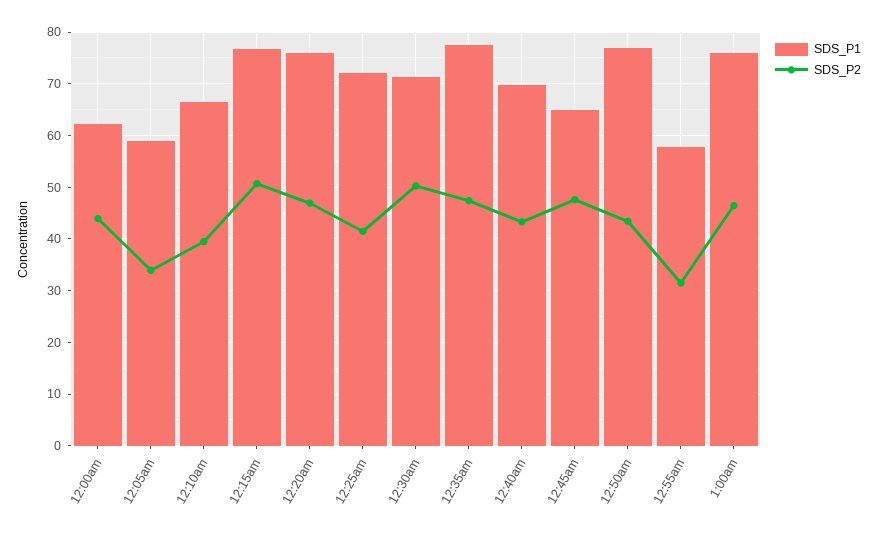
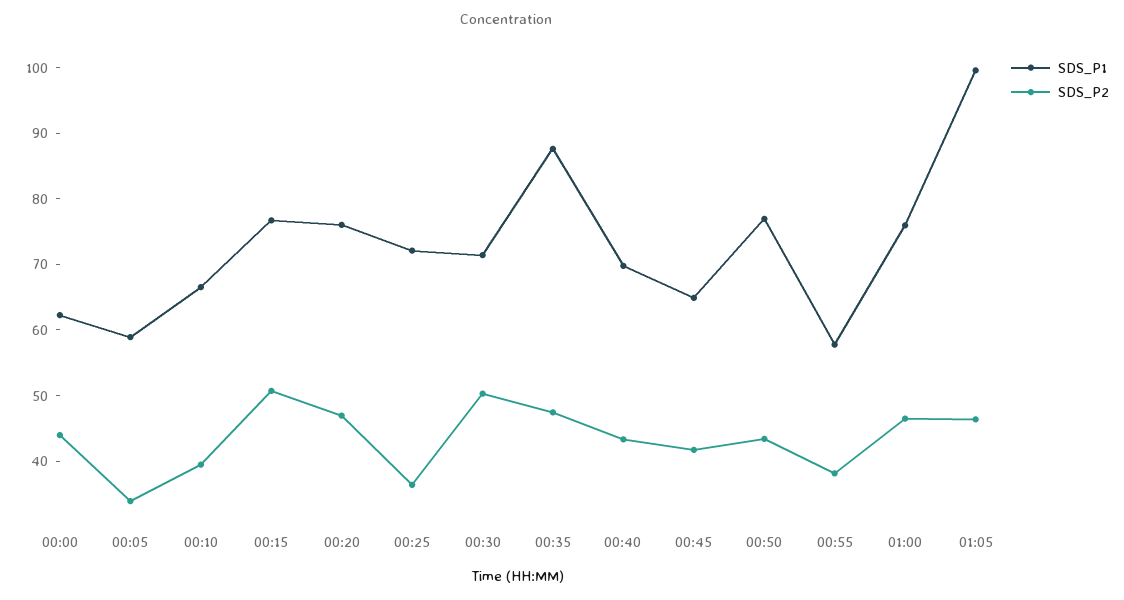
SDS_P2, 12:25am: 42 -> 36
SDS_P1, 12:35am: 78 -> 88
SDS_P2, 12:45am: 48 -> 42
SDS_P2, 12:55am: 32 -> 38
SDS_P1, 01:05: none -> 100
SDS_P2, 01:05: none -> 46

